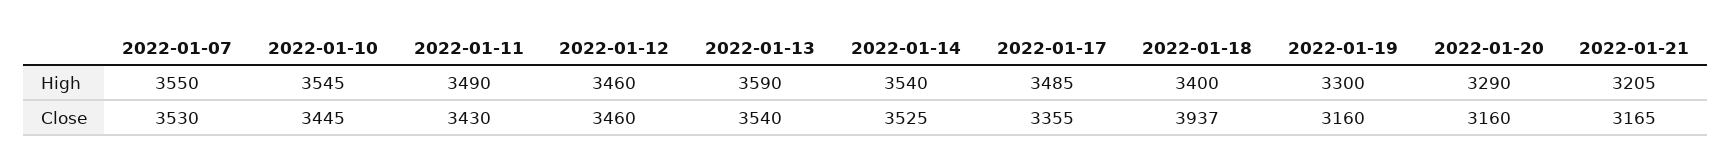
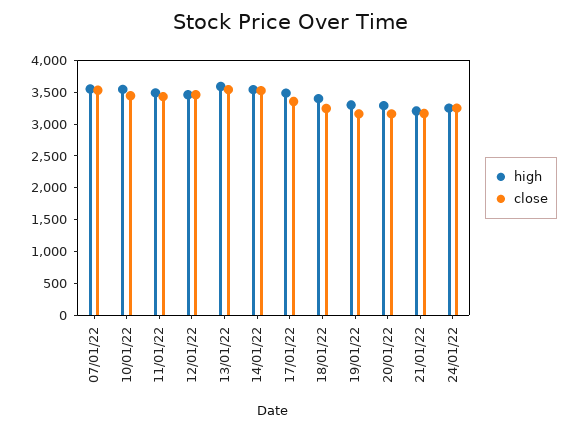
Close, 2022-01-18: 3937 -> 3250
High, 24/01/22: none -> 3250
Close, 24/01/22: none -> 3250

